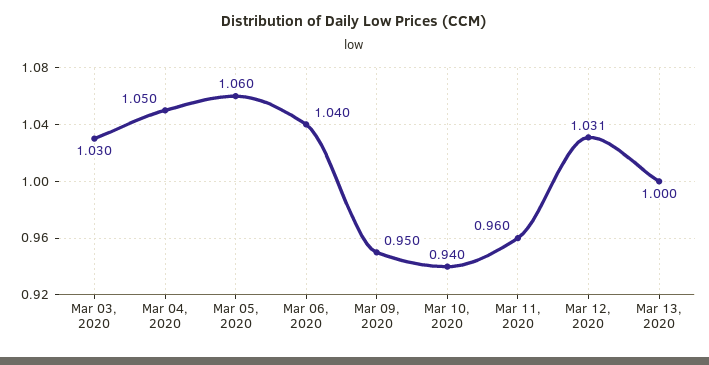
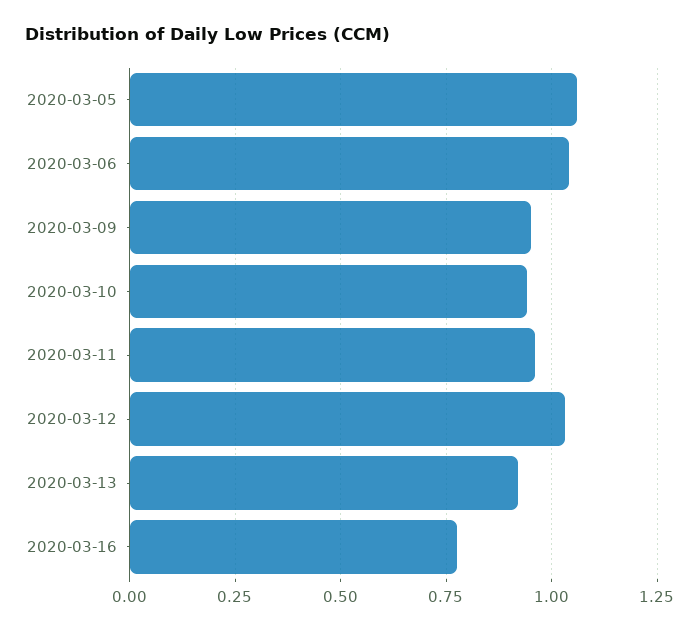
Mar 03, 2020: 1.03 -> none
Mar 04, 2020: 1.05 -> none
Mar 13, 2020: 1 -> 0.925
2020-03-16: none -> 0.775

